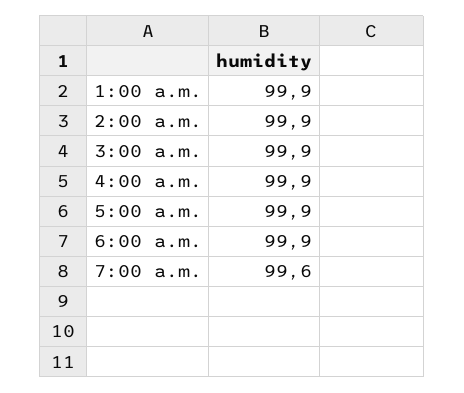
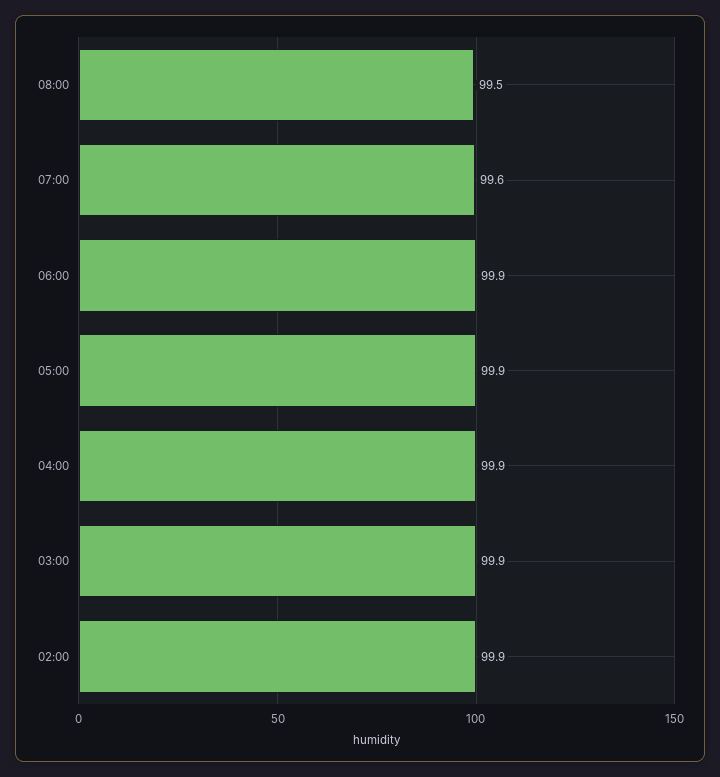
1:00 a.m.: 99.9 -> none
08:00: none -> 99.5

